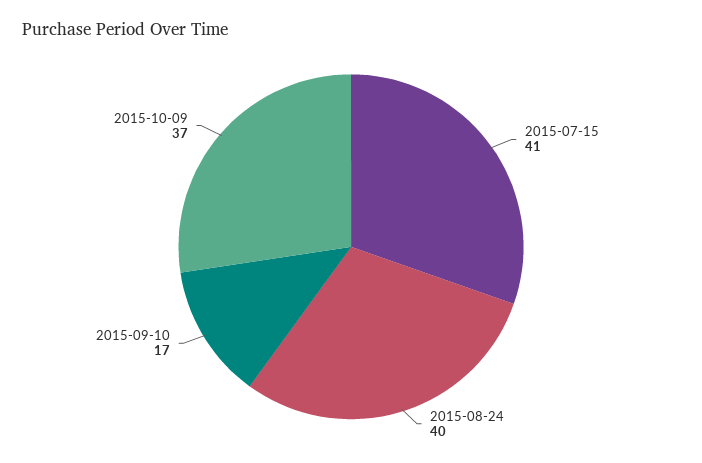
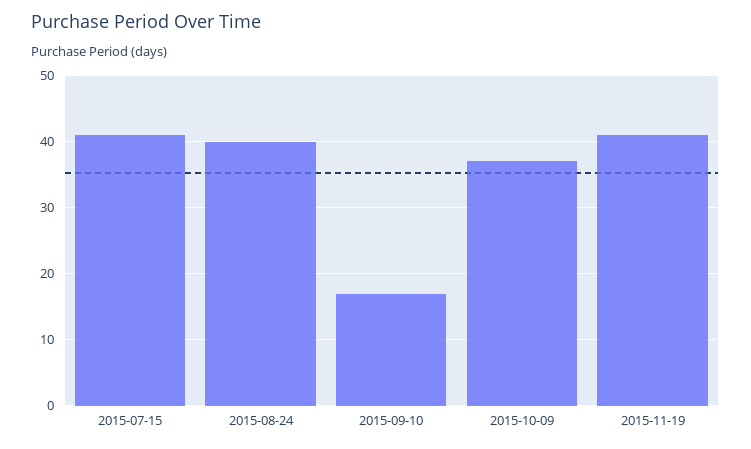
2015-11-19: none -> 41

